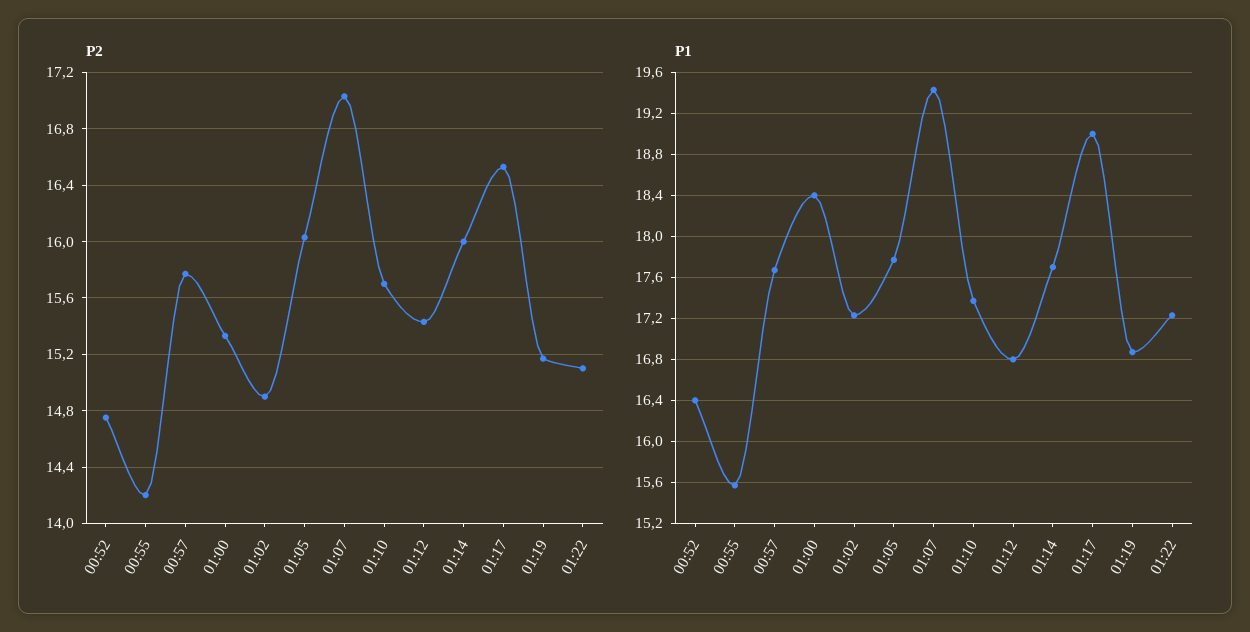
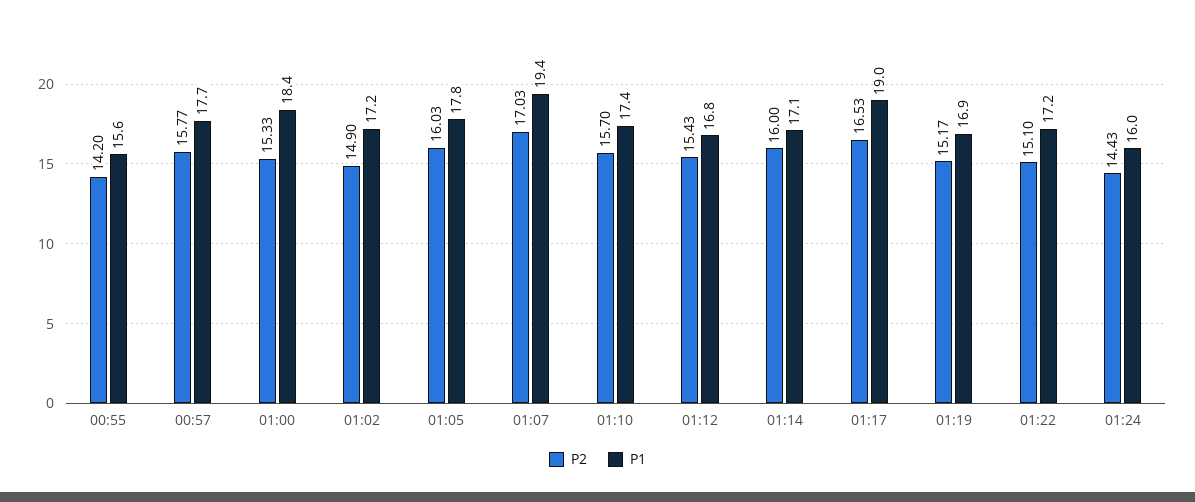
P2, 00:52: 14.75 -> none
P1, 00:52: 16.4 -> none
P1, 01:14: 17.7 -> 17.1
P2, 01:24: none -> 14.43
P1, 01:24: none -> 16

